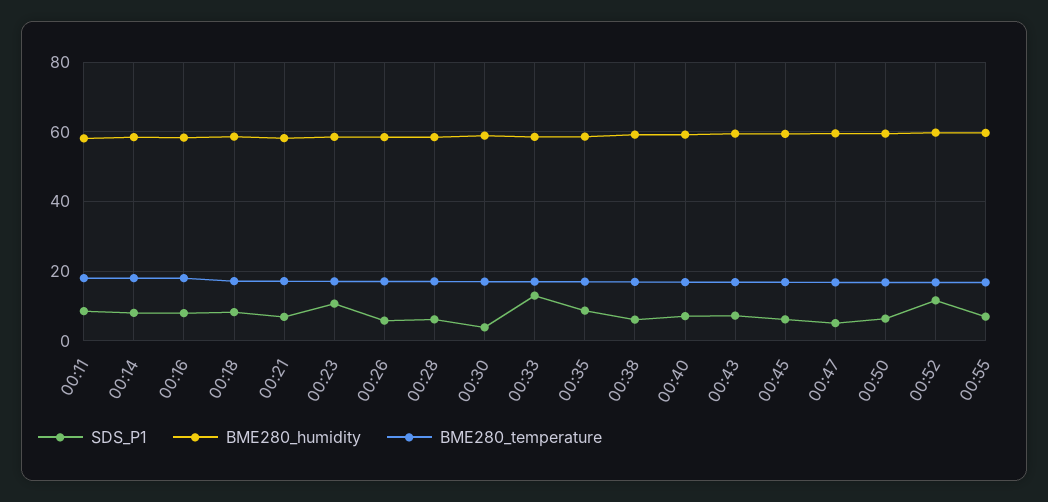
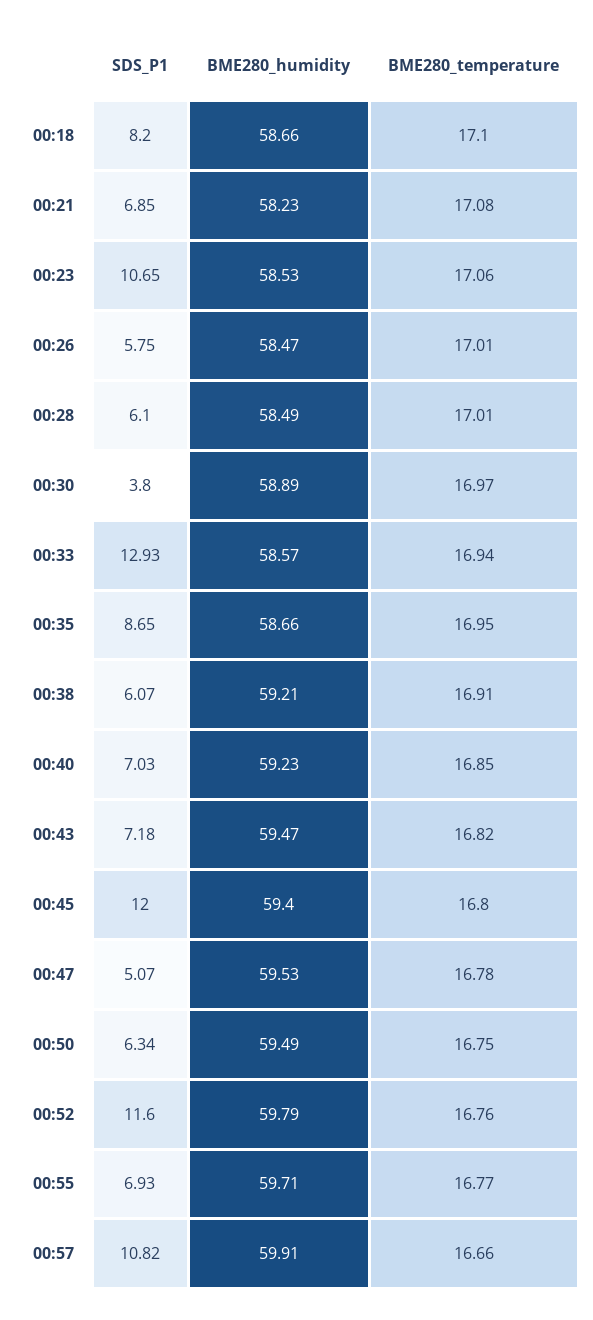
SDS_P1, 00:11: 8 -> none
BME280_humidity, 00:11: 58 -> none
BME280_temperature, 00:11: 18 -> none
SDS_P1, 00:14: 8 -> none
BME280_humidity, 00:14: 58 -> none
BME280_temperature, 00:14: 18 -> none
SDS_P1, 00:16: 8 -> none
BME280_humidity, 00:16: 58 -> none
BME280_temperature, 00:16: 18 -> none
SDS_P1, 00:45: 6 -> 12
SDS_P1, 00:57: none -> 10.82
BME280_humidity, 00:57: none -> 59.91
BME280_temperature, 00:57: none -> 16.66

